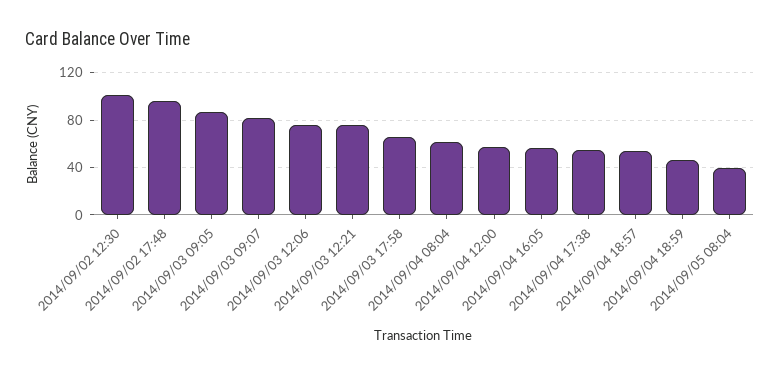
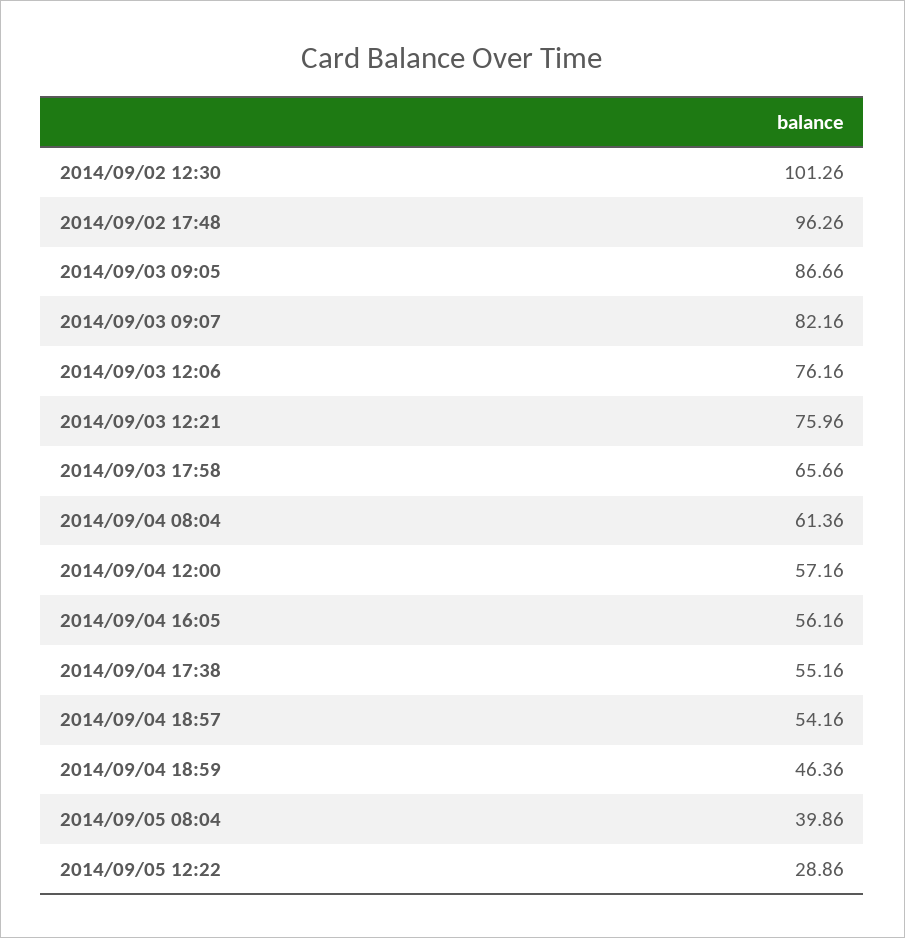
2014/09/05 12:22: none -> 28.86

